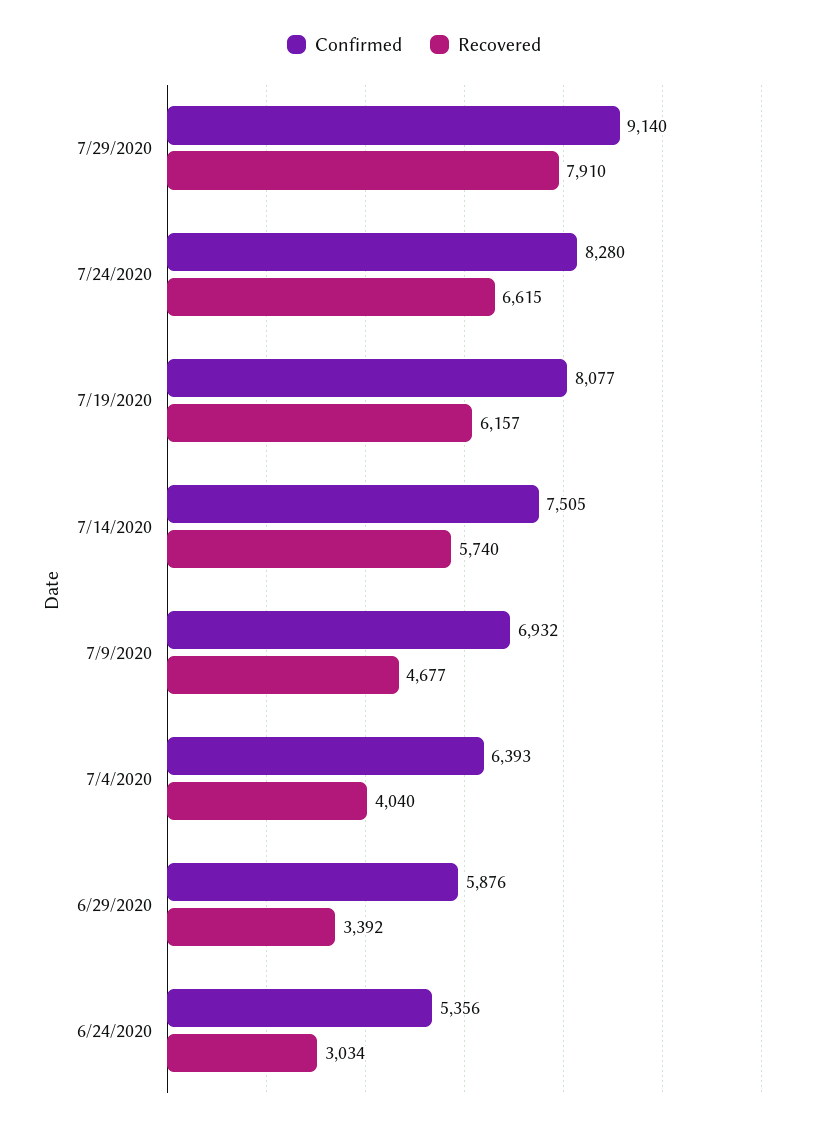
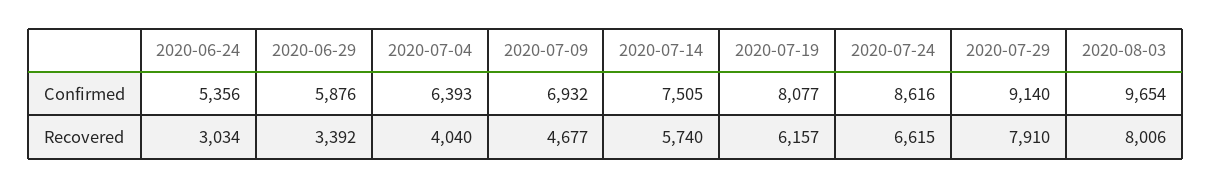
Confirmed, 7/24/2020: 8280 -> 8616
Confirmed, 2020-08-03: none -> 9654
Recovered, 2020-08-03: none -> 8006

